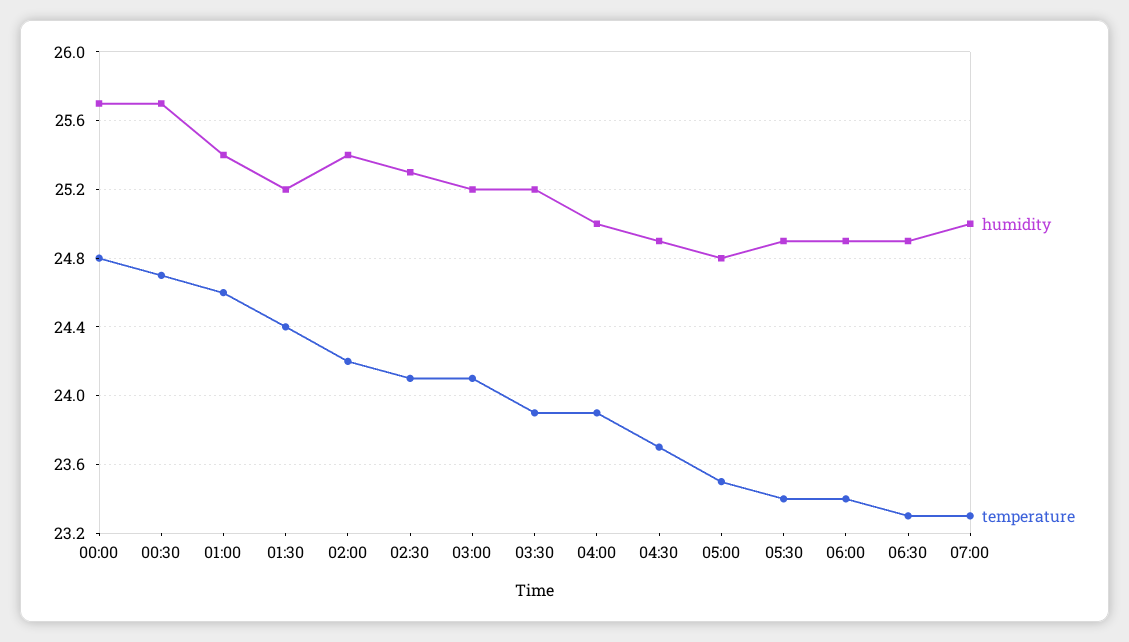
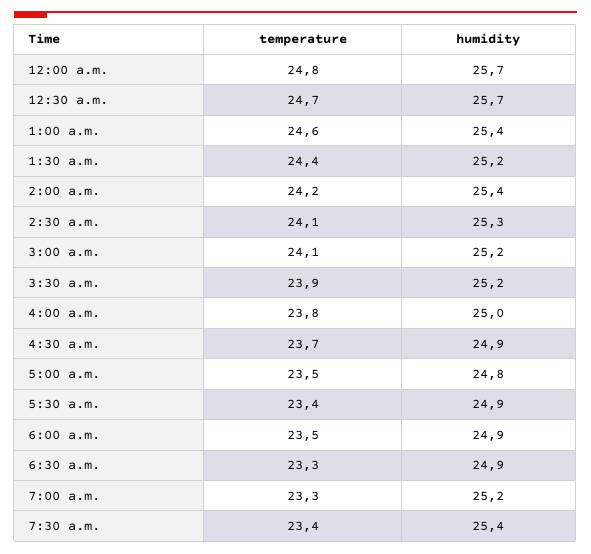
temperature, 04:00: 23.9 -> 23.8
temperature, 06:00: 23.4 -> 23.5
humidity, 07:00: 25 -> 25.2
temperature, 7:30 a.m.: none -> 23.4
humidity, 7:30 a.m.: none -> 25.4

